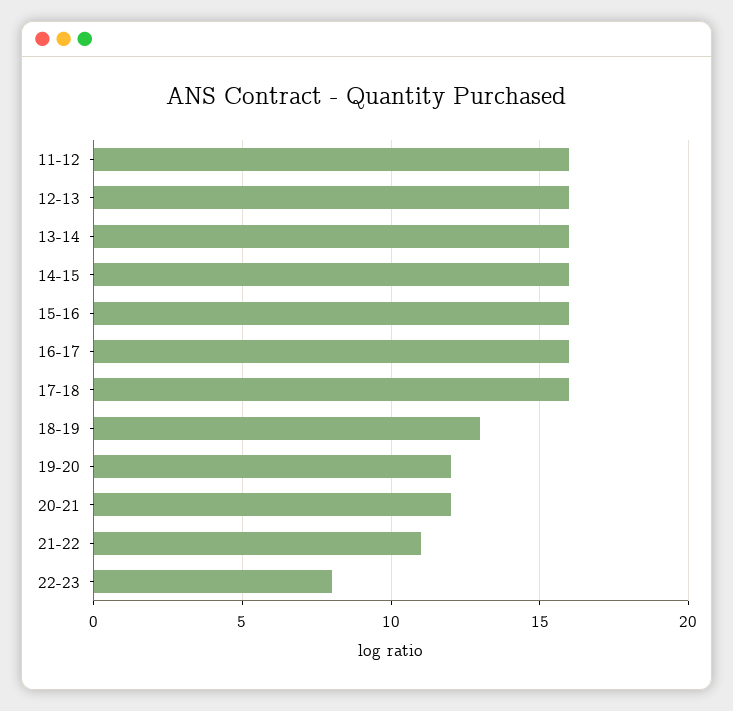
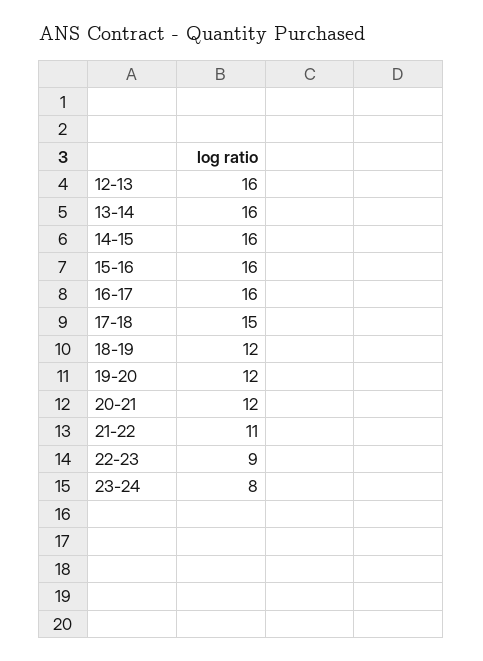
11-12: 16 -> none
17-18: 16 -> 15
18-19: 13 -> 12
22-23: 8 -> 9
23-24: none -> 8

